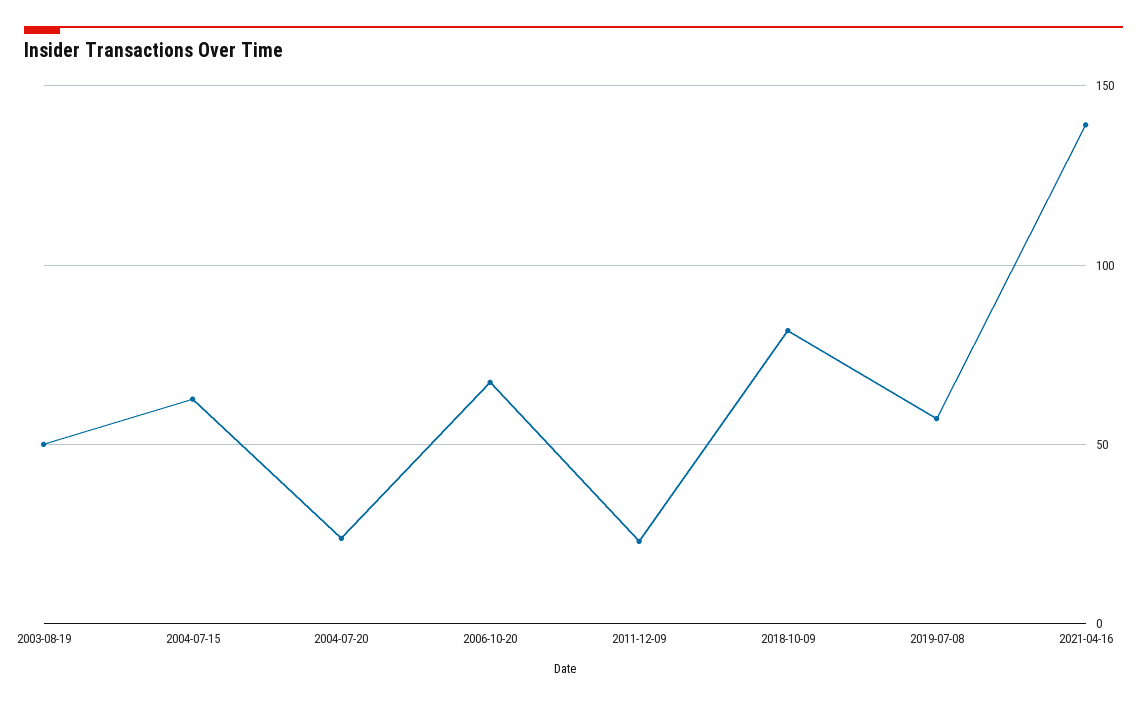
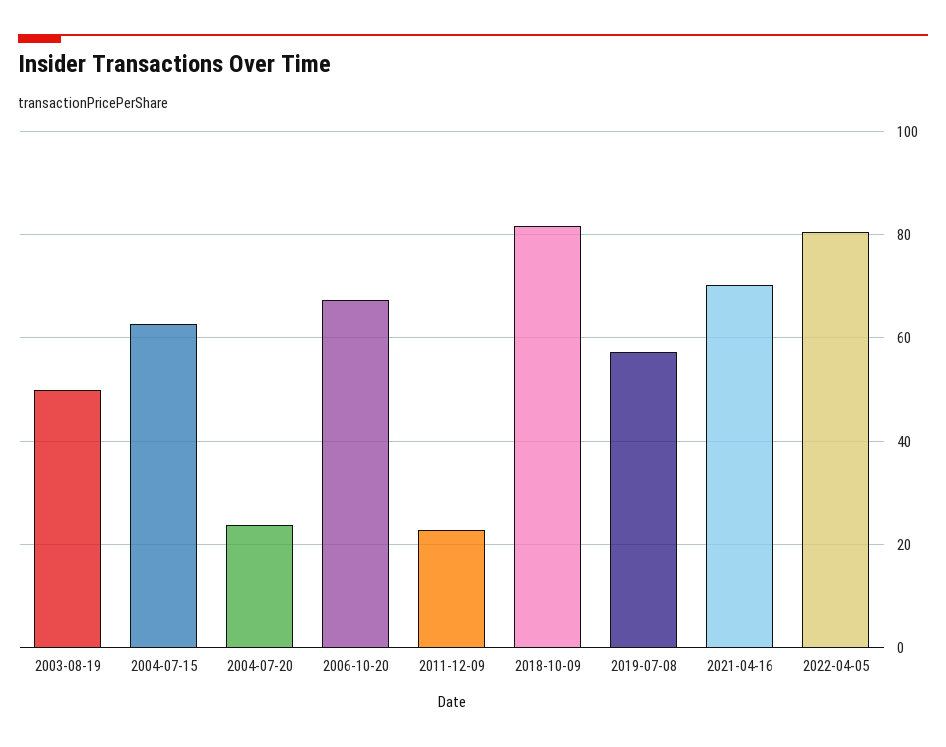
2021-04-16: 140 -> 70
2022-04-05: none -> 80

